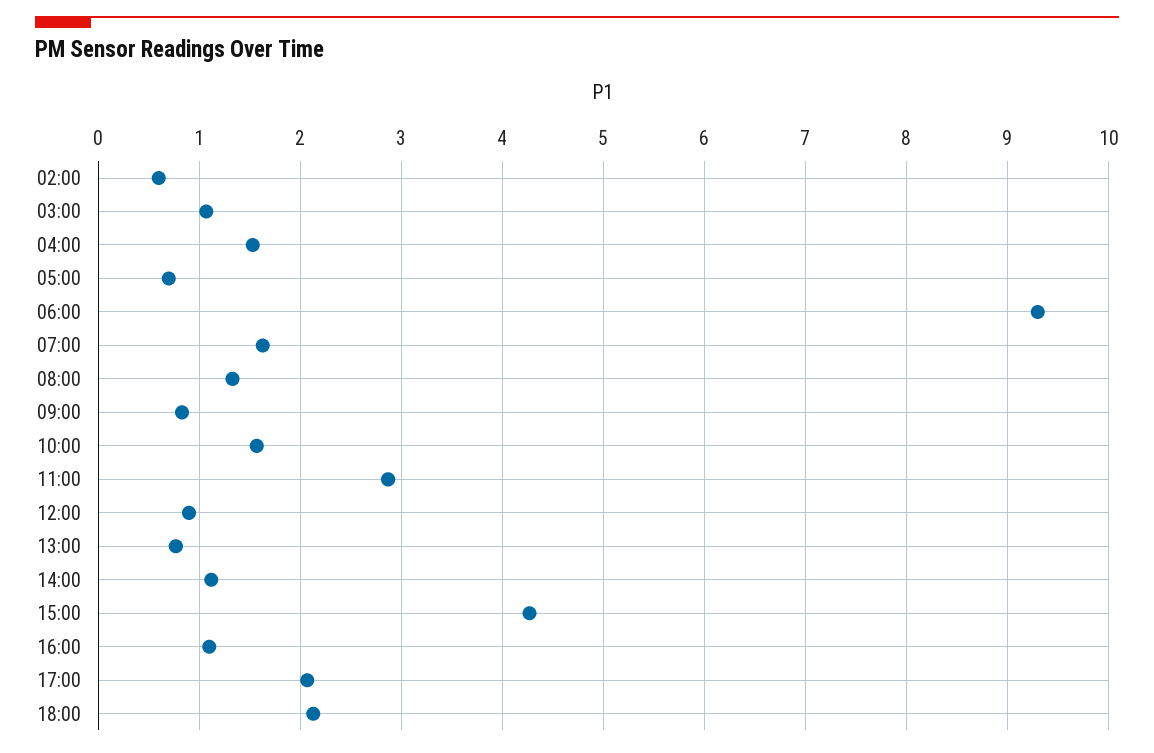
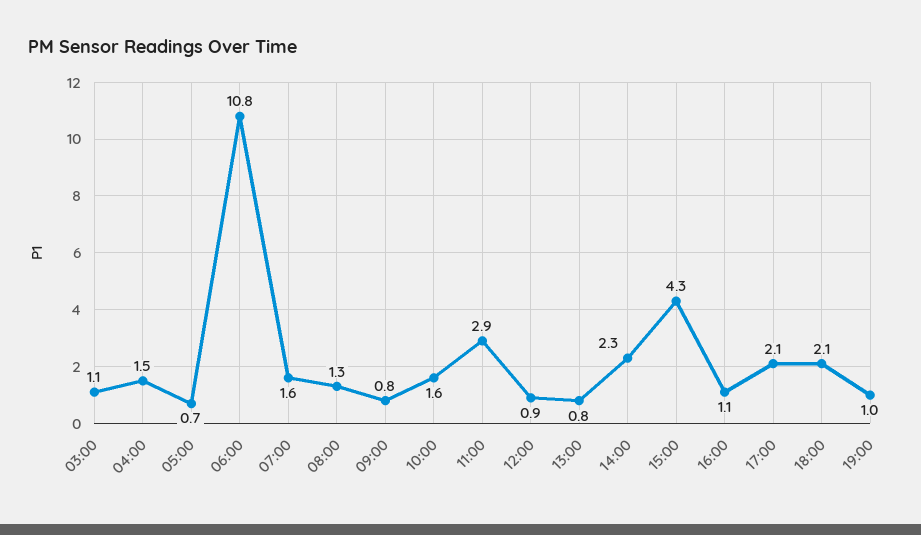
02:00: 0.6 -> none
06:00: 9.3 -> 10.8
14:00: 1.1 -> 2.3
19:00: none -> 1

